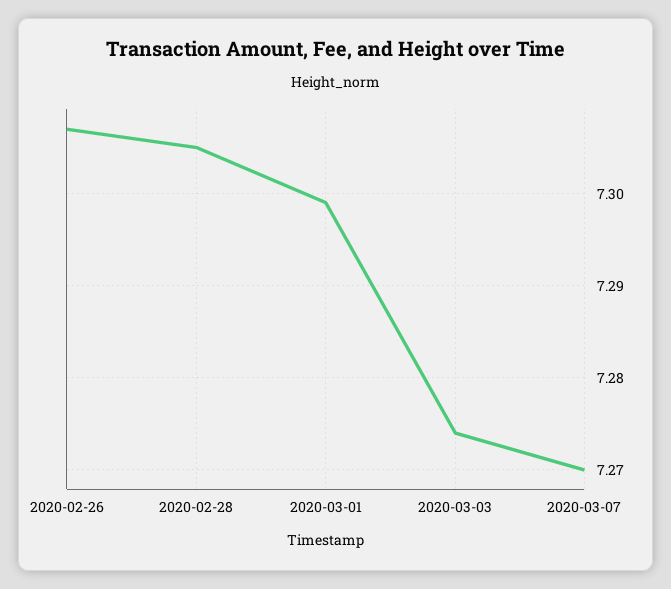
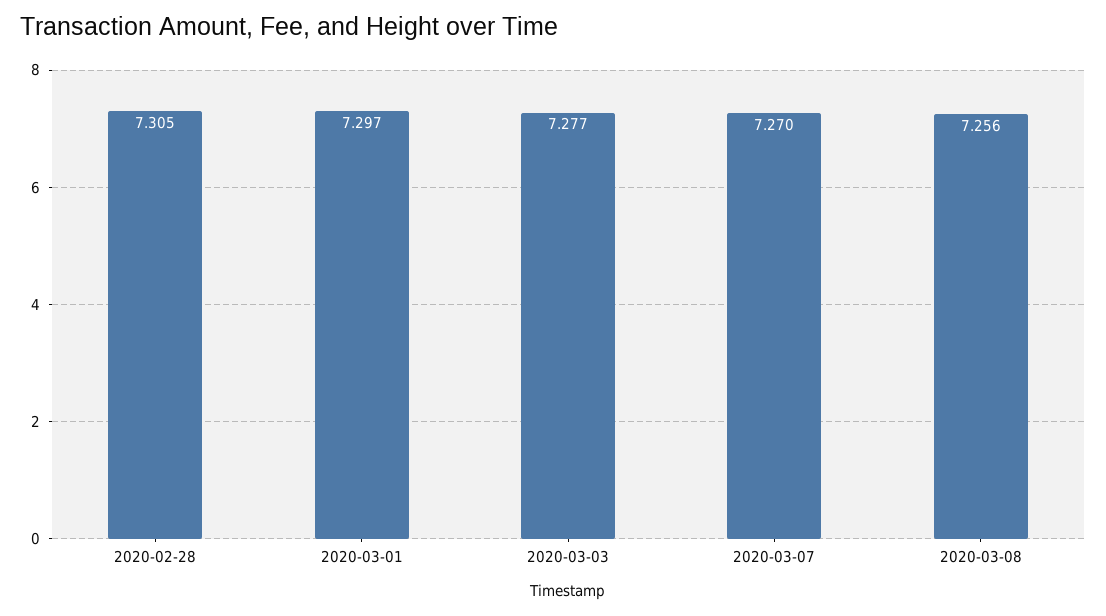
2020-02-26: 7.307 -> none
2020-03-01: 7.299 -> 7.297
2020-03-03: 7.274 -> 7.277
2020-03-08: none -> 7.256

